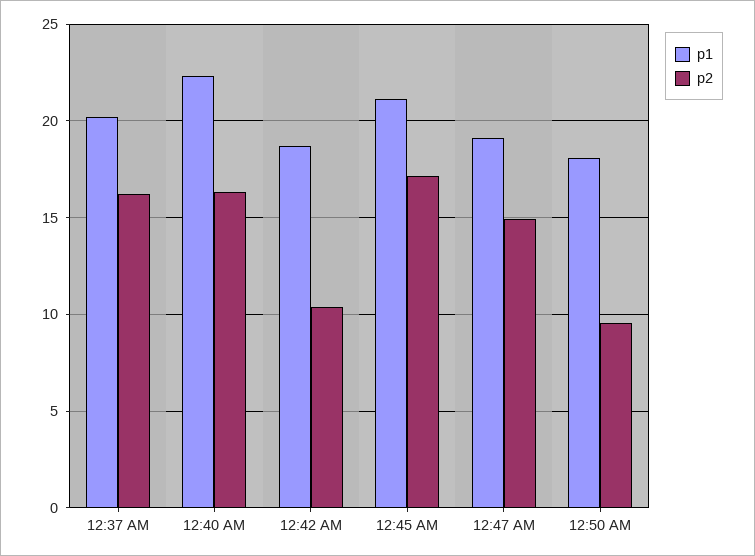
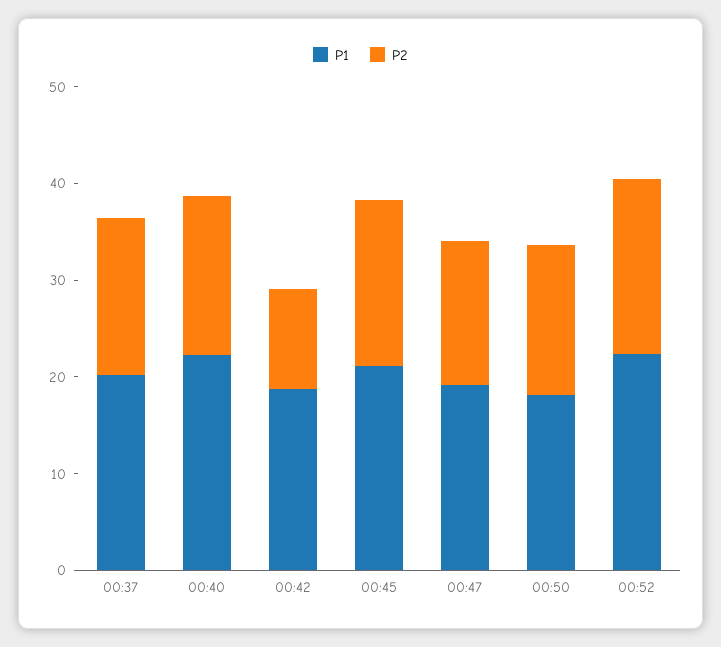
p2, 12:50 AM: 9.5 -> 16
p1, 00:52: none -> 22
p2, 00:52: none -> 18

